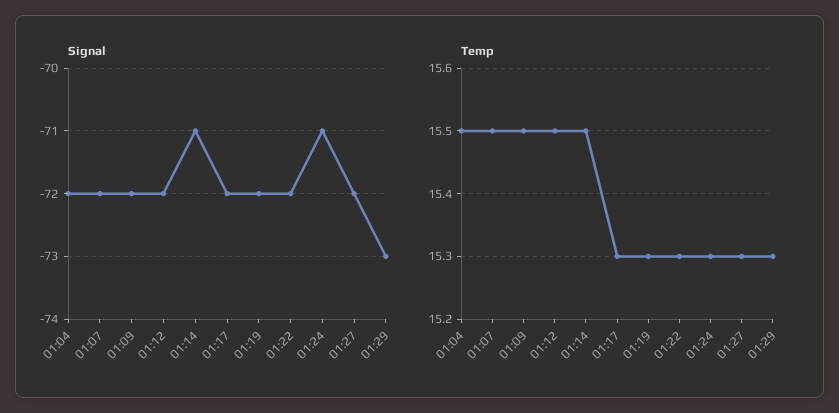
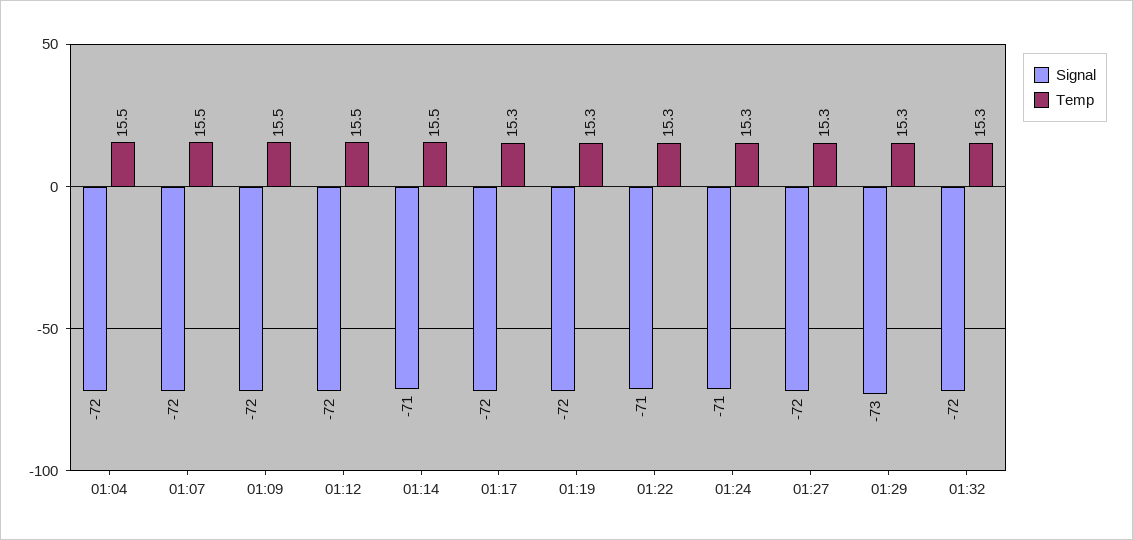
Signal, 01:22: -72 -> -71
Signal, 01:32: none -> -72
Temp, 01:32: none -> 15.3

